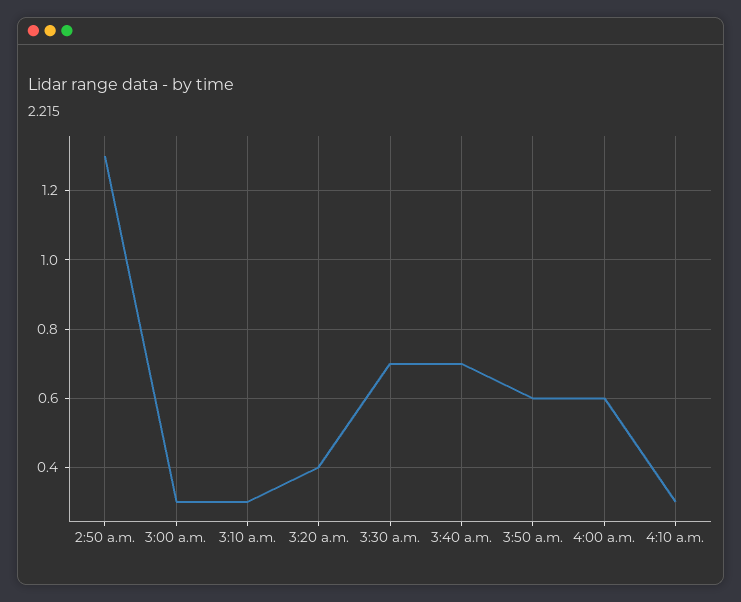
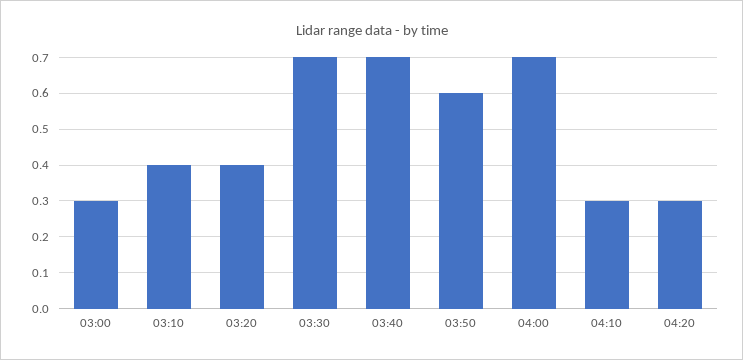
2:50 a.m.: 1.3 -> none
3:10 a.m.: 0.3 -> 0.4
4:00 a.m.: 0.6 -> 0.7
04:20: none -> 0.3

